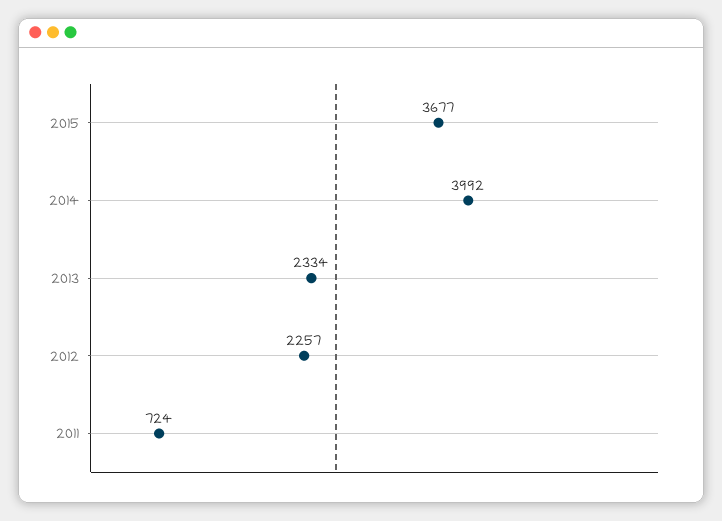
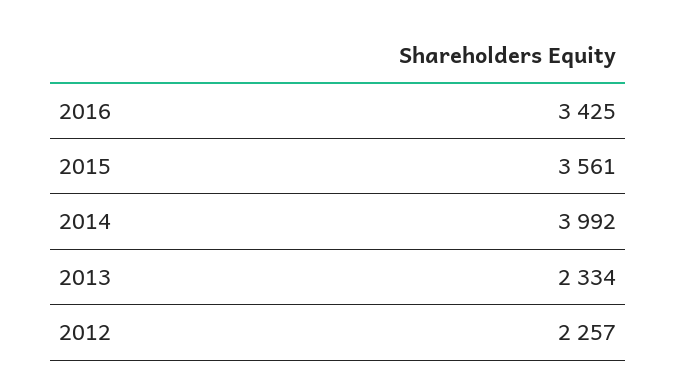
2015: 3677 -> 3561
2011: 724 -> none
2016: none -> 3425

